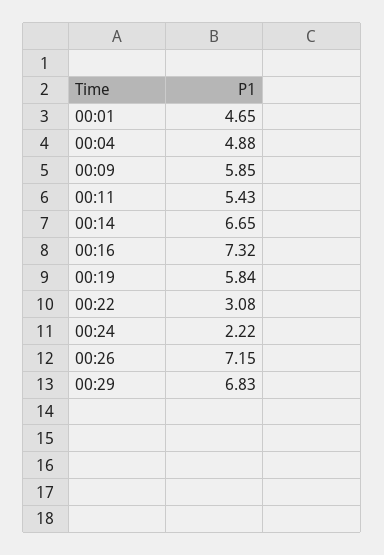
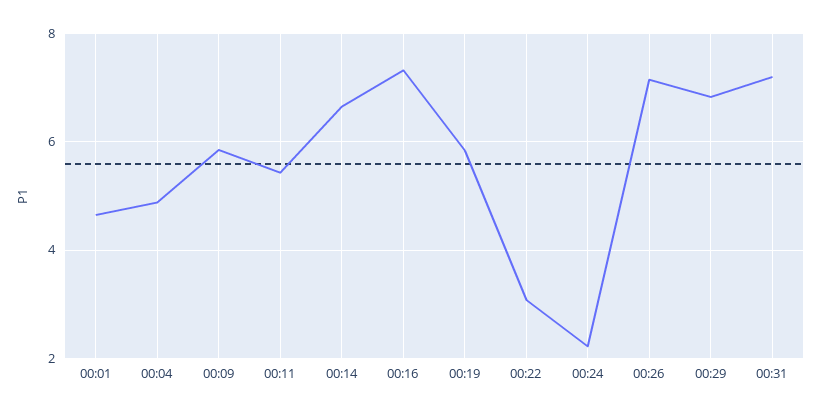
00:31: none -> 7.2

